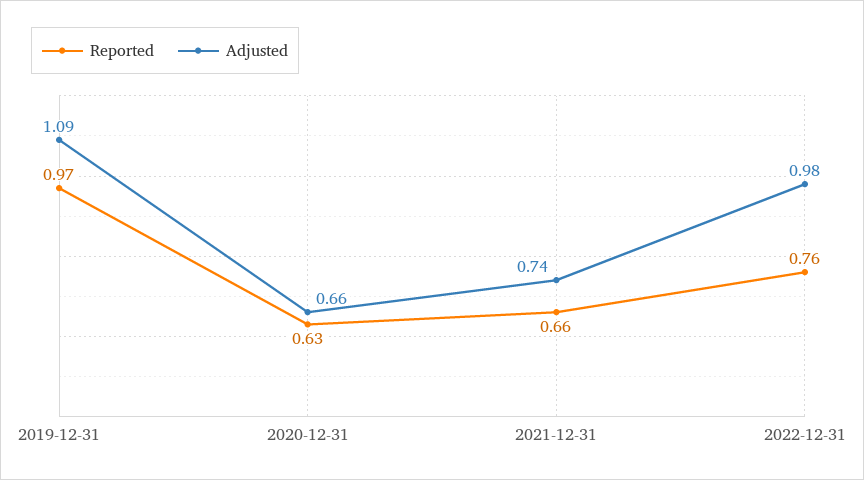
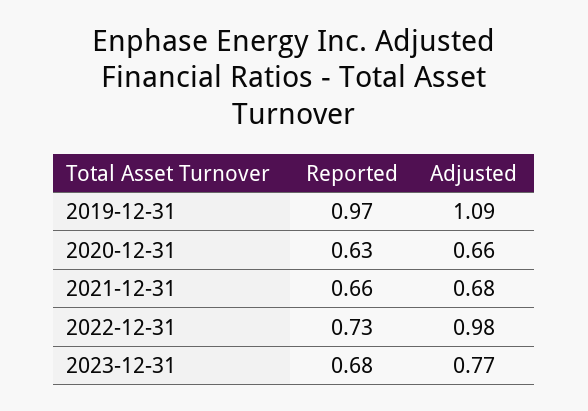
Adjusted, 2021-12-31: 0.74 -> 0.68
Reported, 2022-12-31: 0.76 -> 0.73
Reported, 2023-12-31: none -> 0.68
Adjusted, 2023-12-31: none -> 0.77

